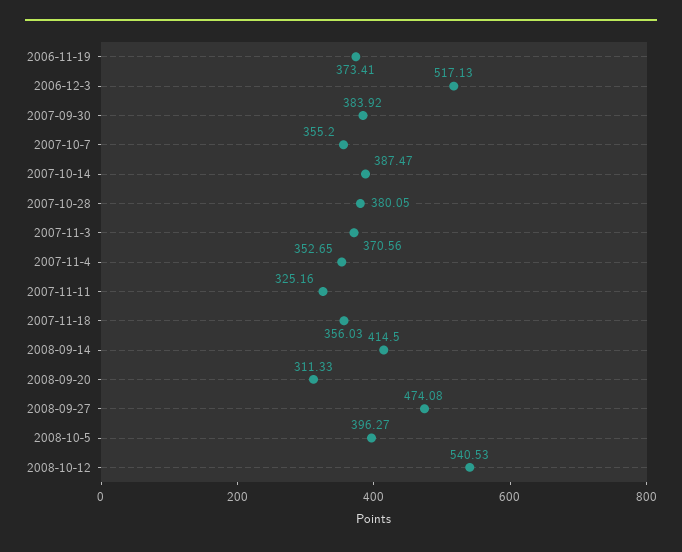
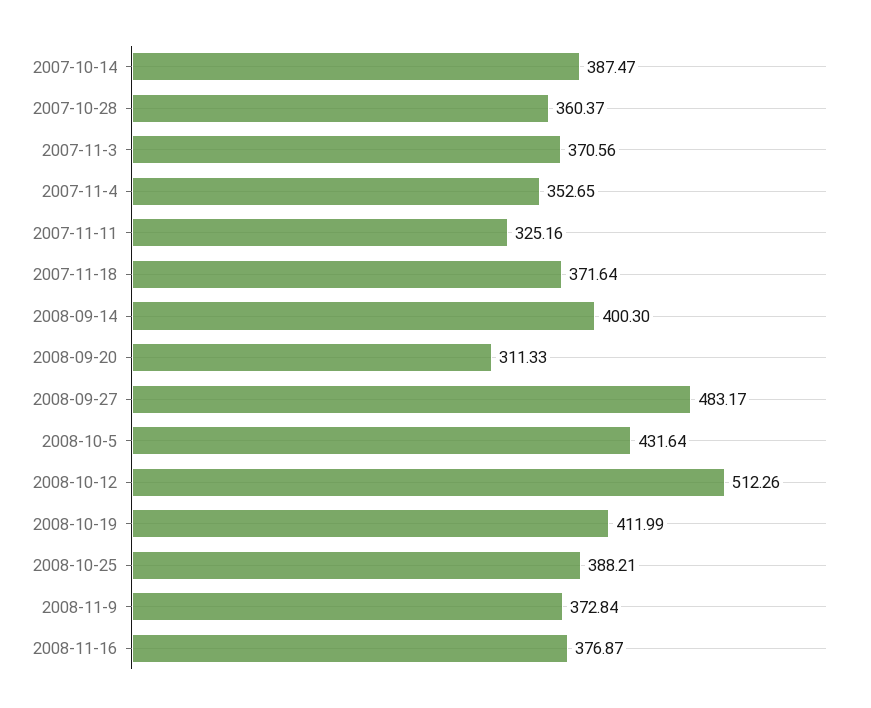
2006-11-19: 373.41 -> none
2006-12-3: 517.13 -> none
2007-09-30: 383.92 -> none
2007-10-7: 355.2 -> none
2007-10-28: 380.05 -> 360.37
2007-11-18: 356.03 -> 371.64
2008-09-14: 414.5 -> 400.3
2008-09-27: 474.08 -> 483.17
2008-10-5: 396.27 -> 431.64
2008-10-12: 540.53 -> 512.26
2008-10-19: none -> 411.99
2008-10-25: none -> 388.21
2008-11-9: none -> 372.84
2008-11-16: none -> 376.87

